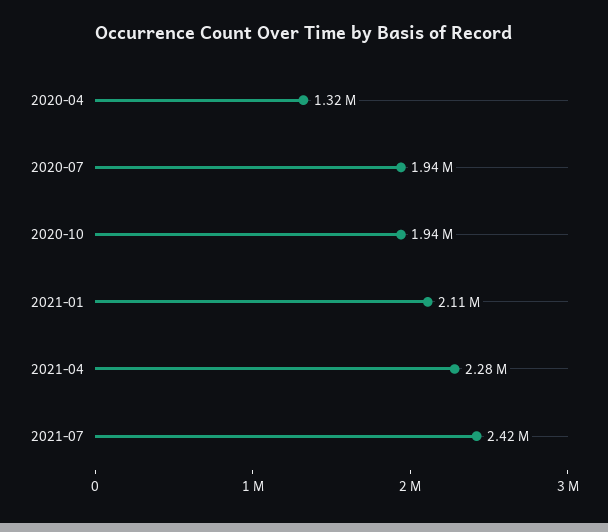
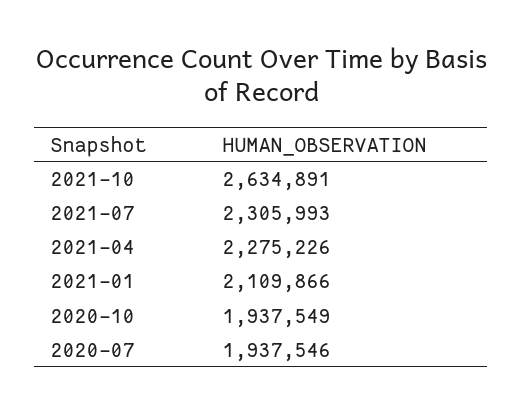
2020-04: 1320000 -> none
2021-07: 2420000 -> 2305993
2021-10: none -> 2634891

